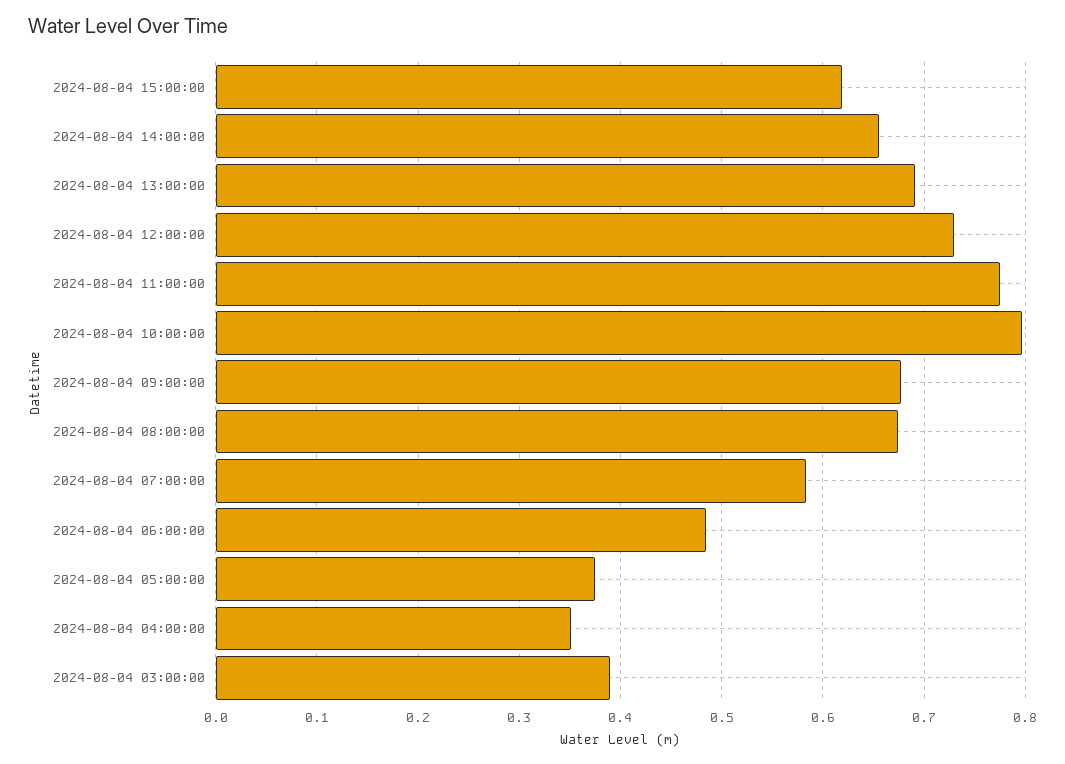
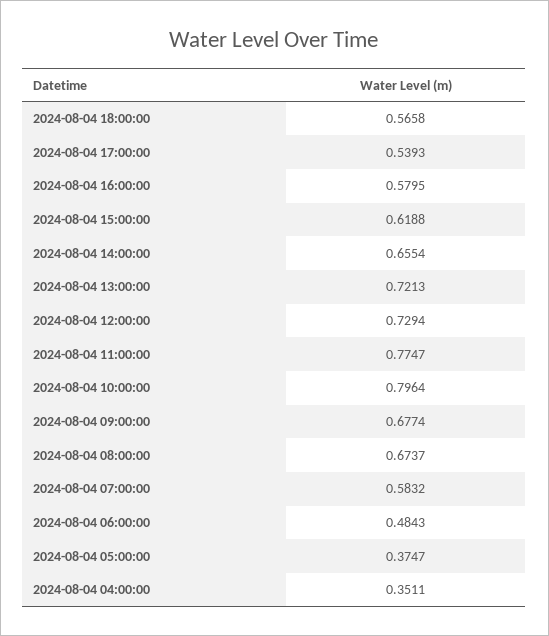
2024-08-04 13:00:00: 0.69 -> 0.7213
2024-08-04 03:00:00: 0.39 -> none
2024-08-04 18:00:00: none -> 0.5658
2024-08-04 17:00:00: none -> 0.5393
2024-08-04 16:00:00: none -> 0.5795

